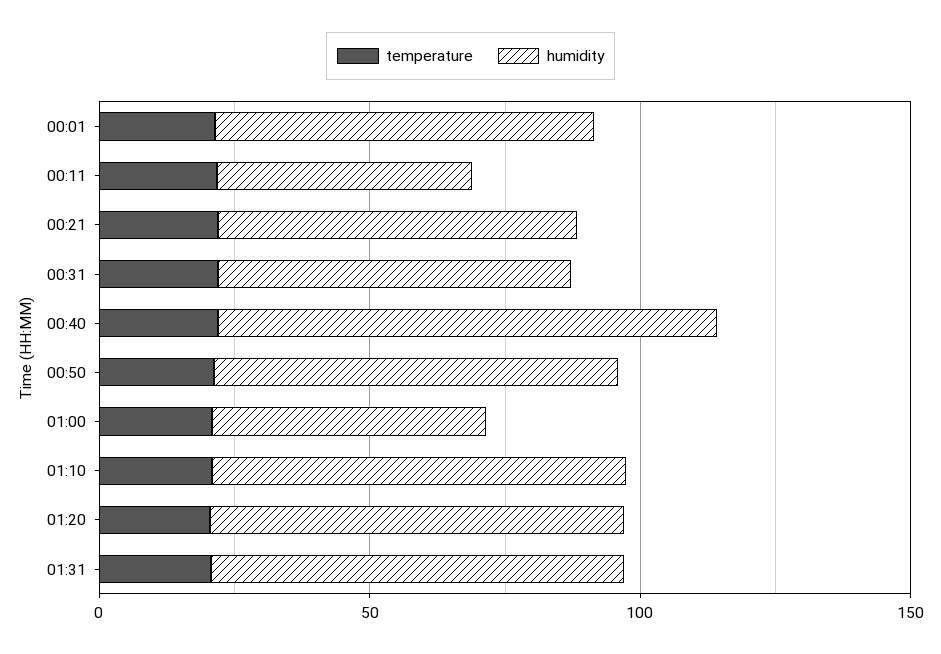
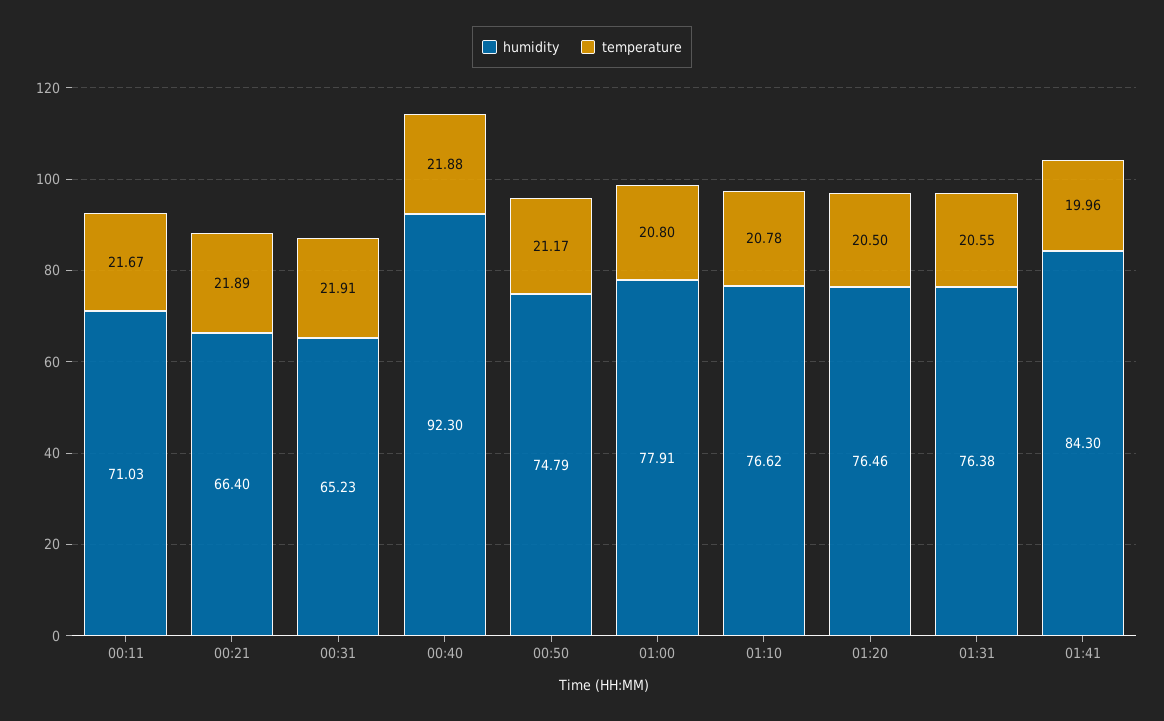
temperature, 00:01: 20 -> none
humidity, 00:01: 70 -> none
humidity, 00:11: 50 -> 71.03
humidity, 01:00: 50 -> 77.91
humidity, 01:41: none -> 84.3
temperature, 01:41: none -> 19.96

